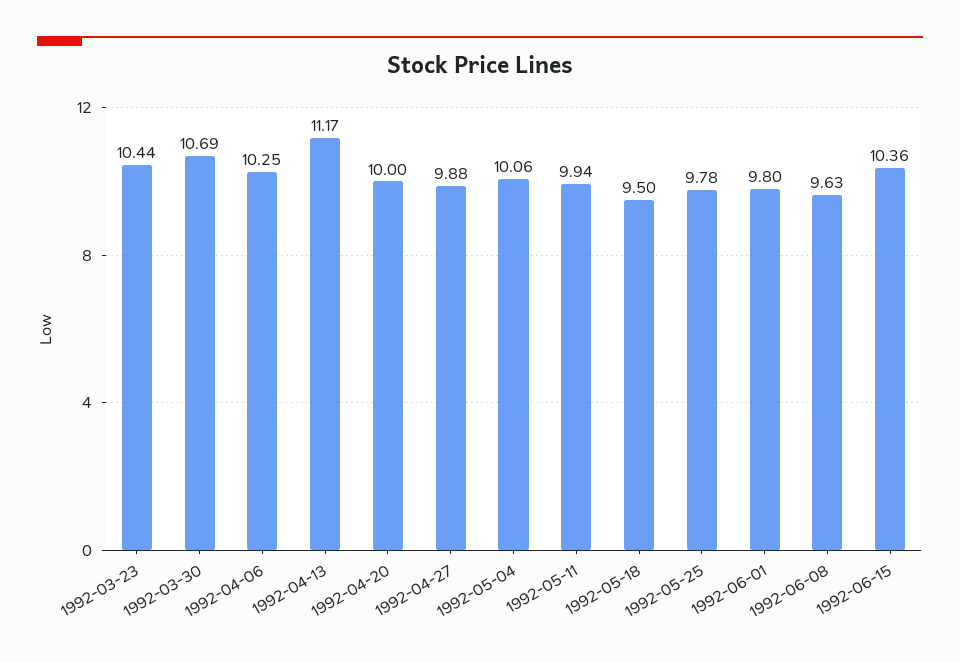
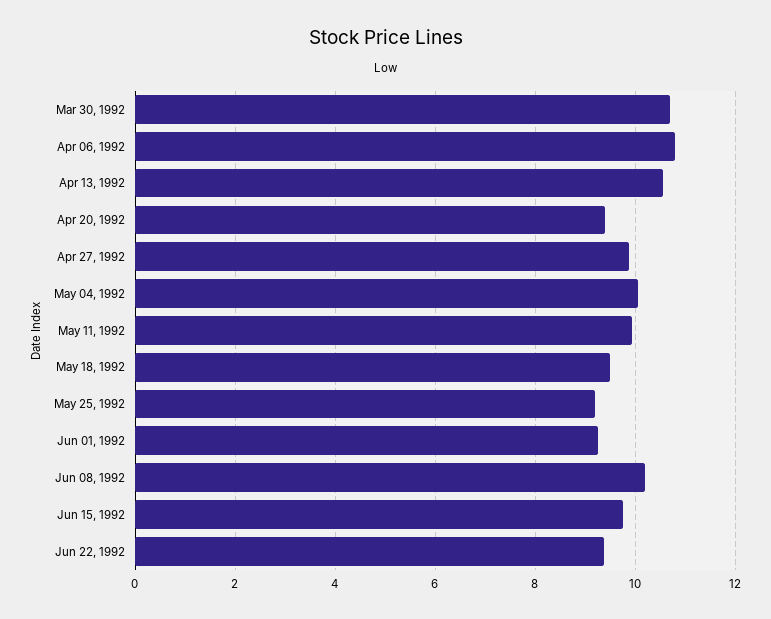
1992-03-23: 10.44 -> none
1992-04-06: 10.25 -> 10.8
1992-04-13: 11.17 -> 10.6
1992-04-20: 10 -> 9.4
1992-05-25: 9.78 -> 9.2
1992-06-01: 9.8 -> 9.2
1992-06-08: 9.63 -> 10.2
1992-06-15: 10.36 -> 9.8
Jun 22, 1992: none -> 9.4

